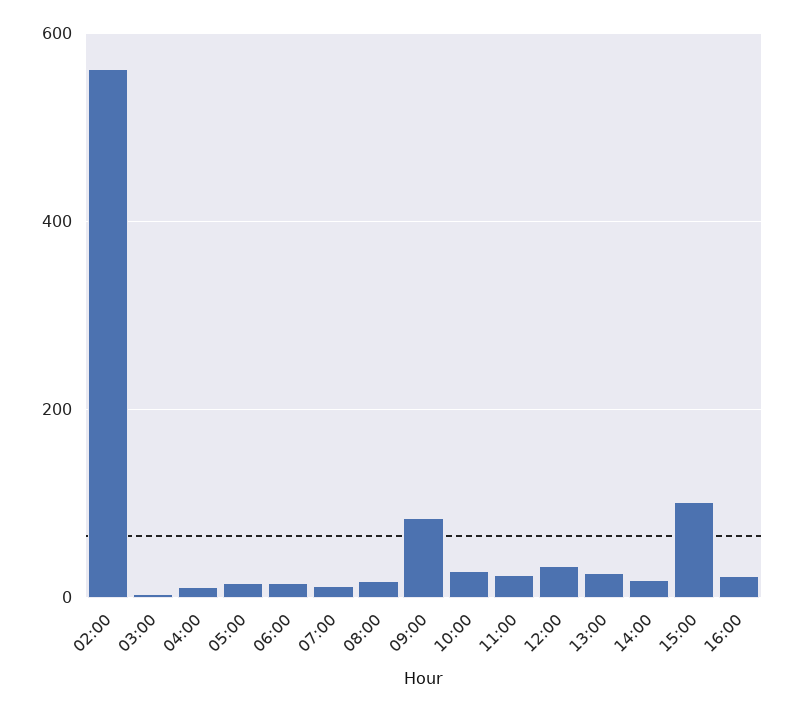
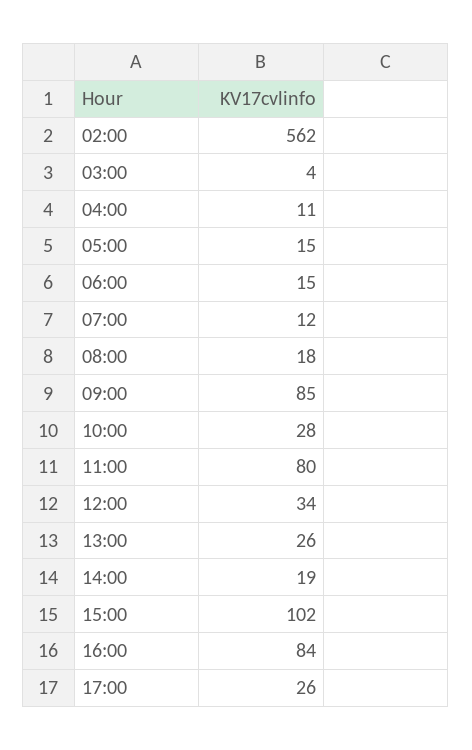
11:00: 20 -> 80
16:00: 20 -> 84
17:00: none -> 26

